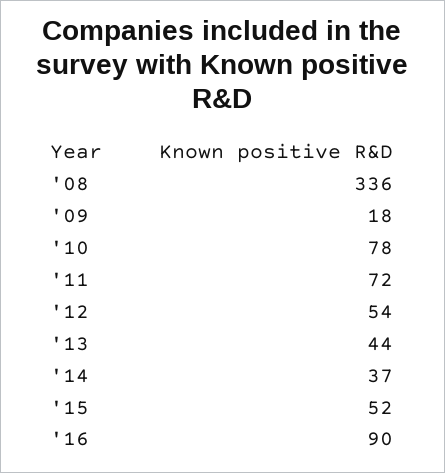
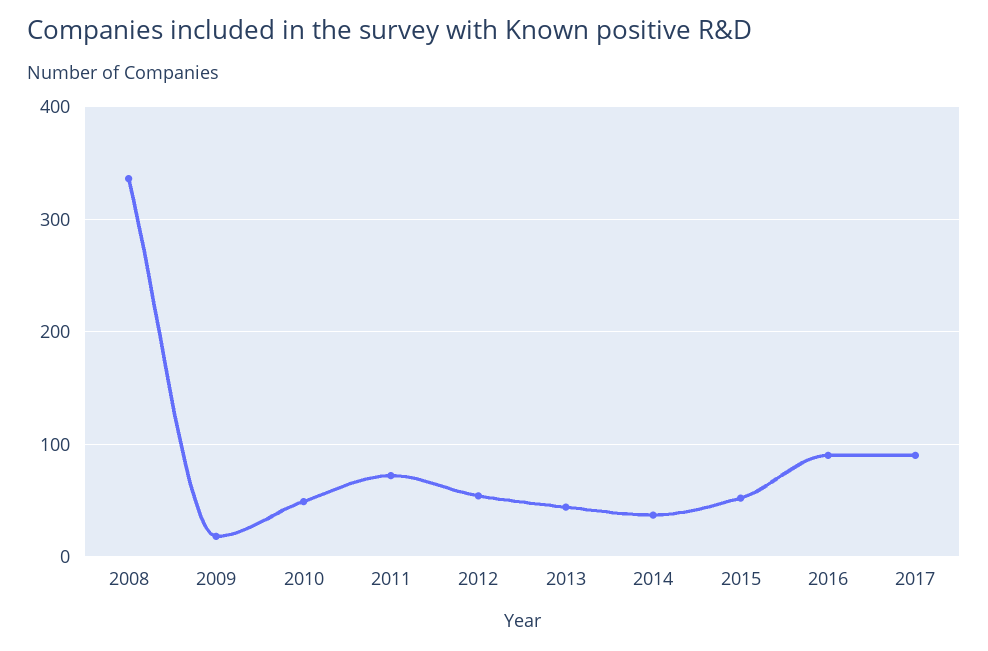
'10: 78 -> 50
2017: none -> 90

